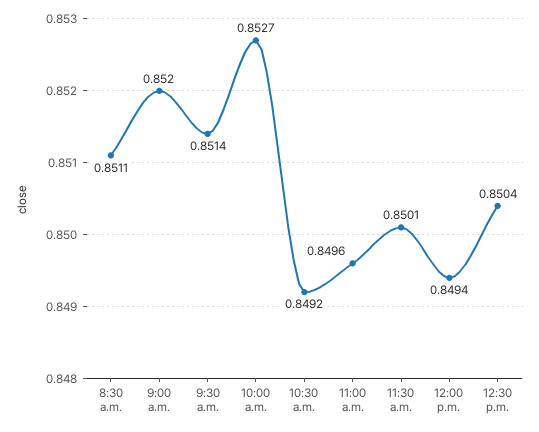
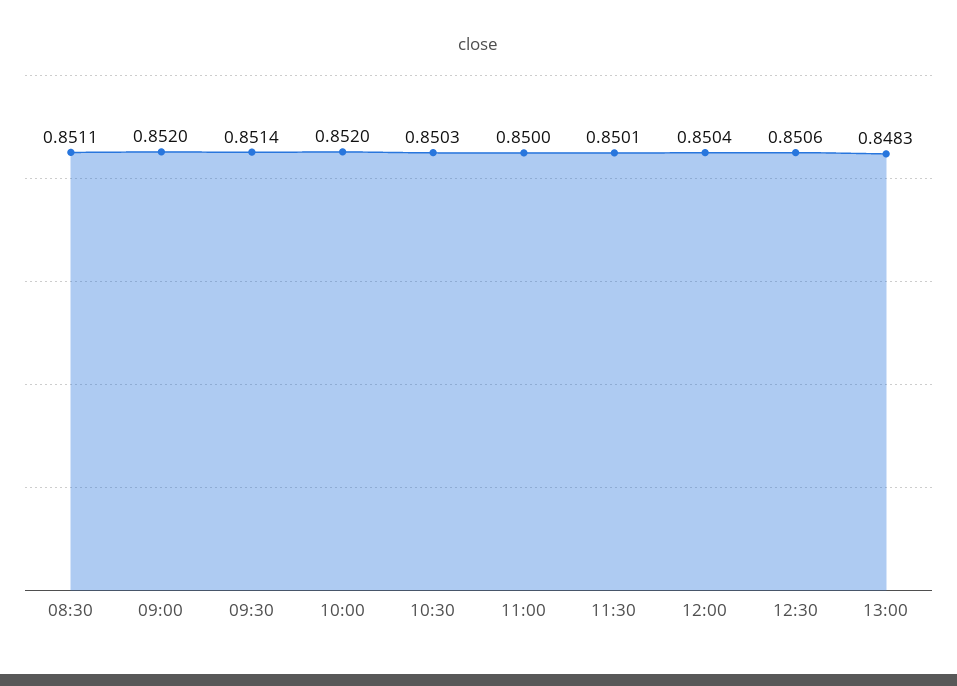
10:00 a.m.: 0.8527 -> 0.852
10:30 a.m.: 0.8492 -> 0.8503
11:00 a.m.: 0.8496 -> 0.85
12:00 p.m.: 0.8494 -> 0.8504
12:30 p.m.: 0.8504 -> 0.8506
13:00: none -> 0.8483

